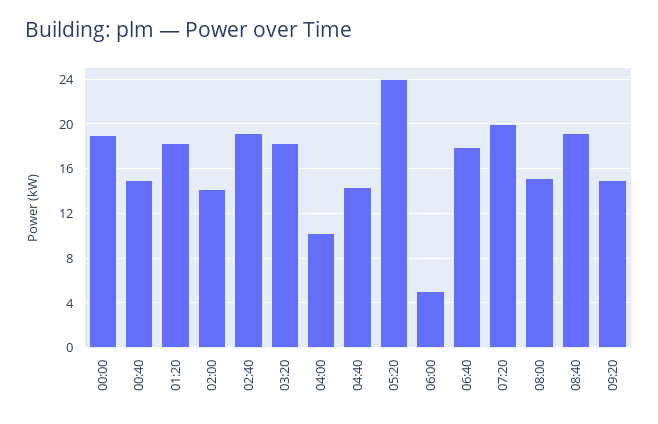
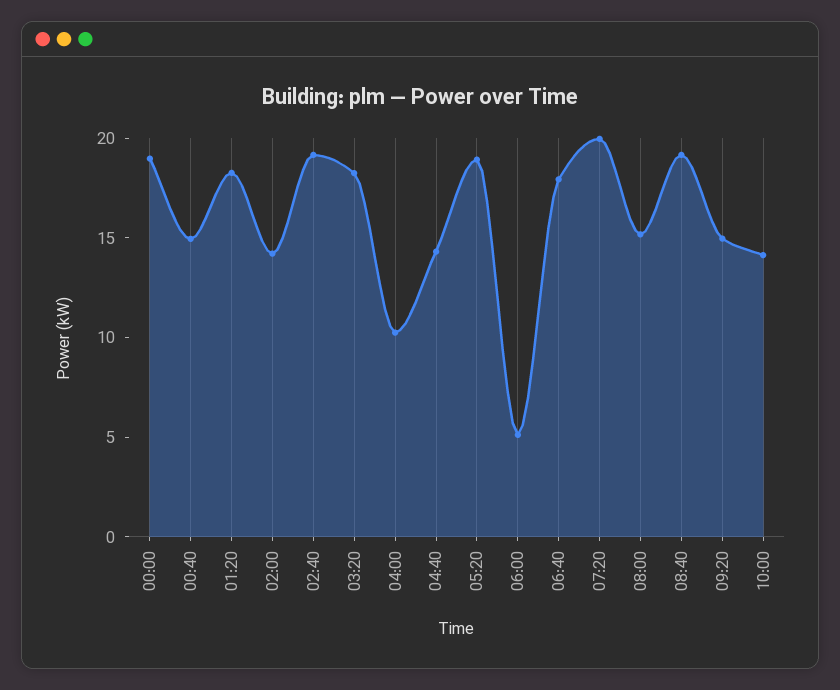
05:20: 24 -> 19
10:00: none -> 14

